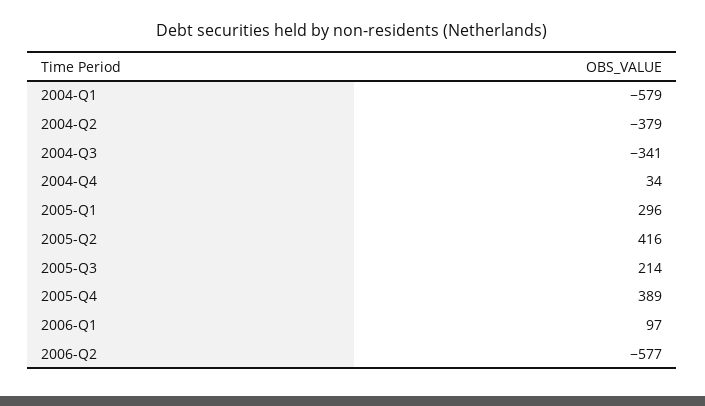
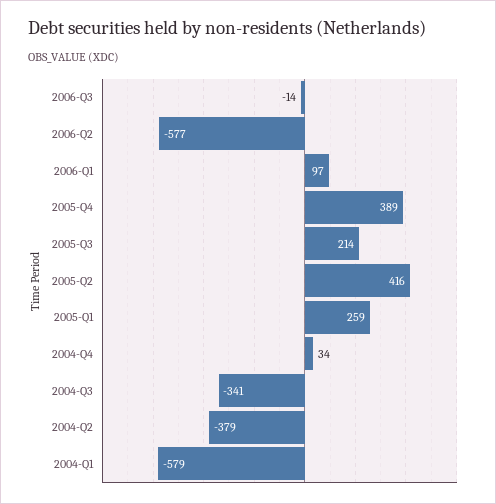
2005-Q1: 296 -> 259
2006-Q3: none -> -14

